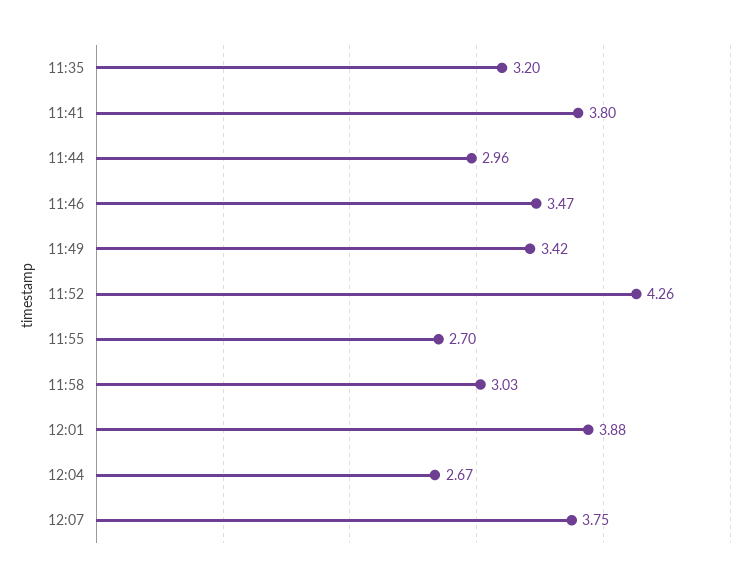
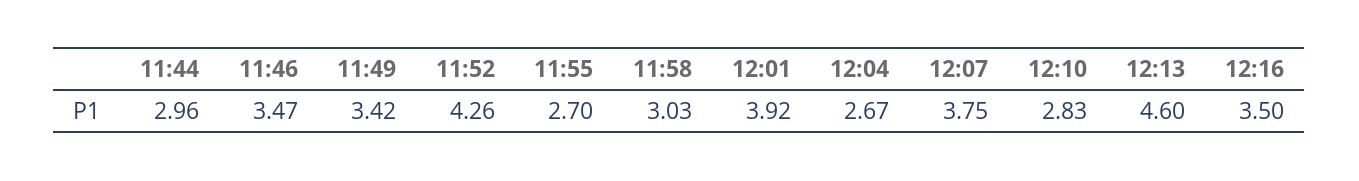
11:35: 3.2 -> none
11:41: 3.8 -> none
12:01: 3.88 -> 3.92
12:10: none -> 2.83
12:13: none -> 4.6
12:16: none -> 3.5

